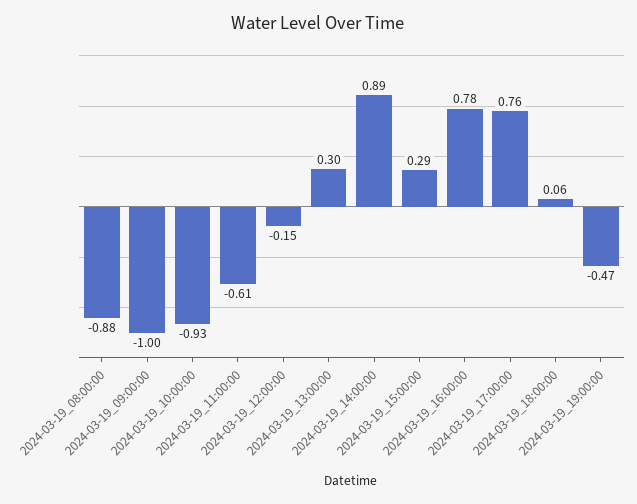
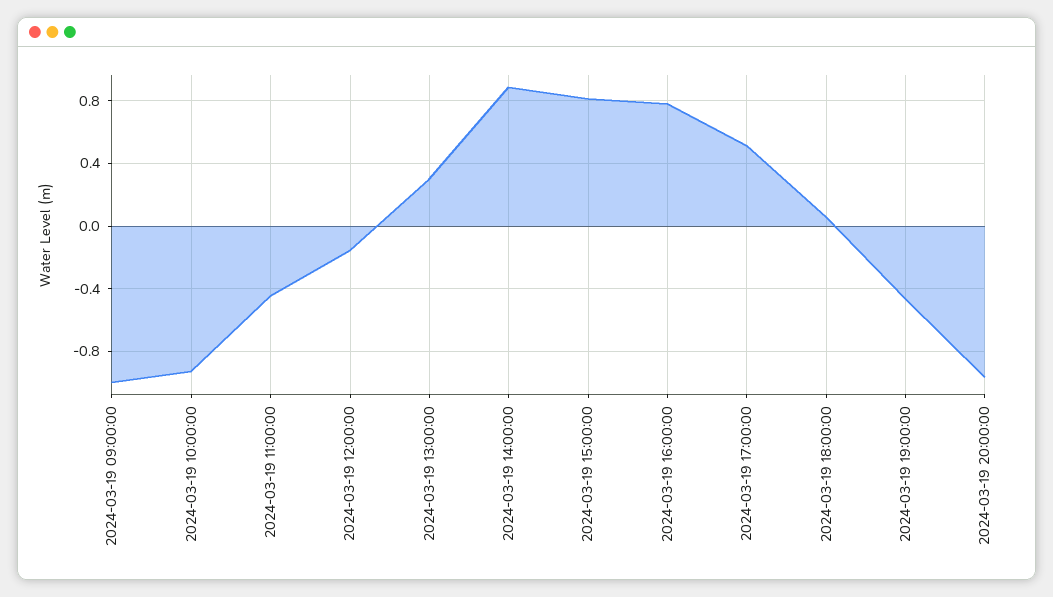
2024-03-19_08:00:00: -0.88 -> none
2024-03-19_11:00:00: -0.61 -> -0.45
2024-03-19_15:00:00: 0.29 -> 0.8
2024-03-19_17:00:00: 0.76 -> 0.5
2024-03-19 20:00:00: none -> -0.95

